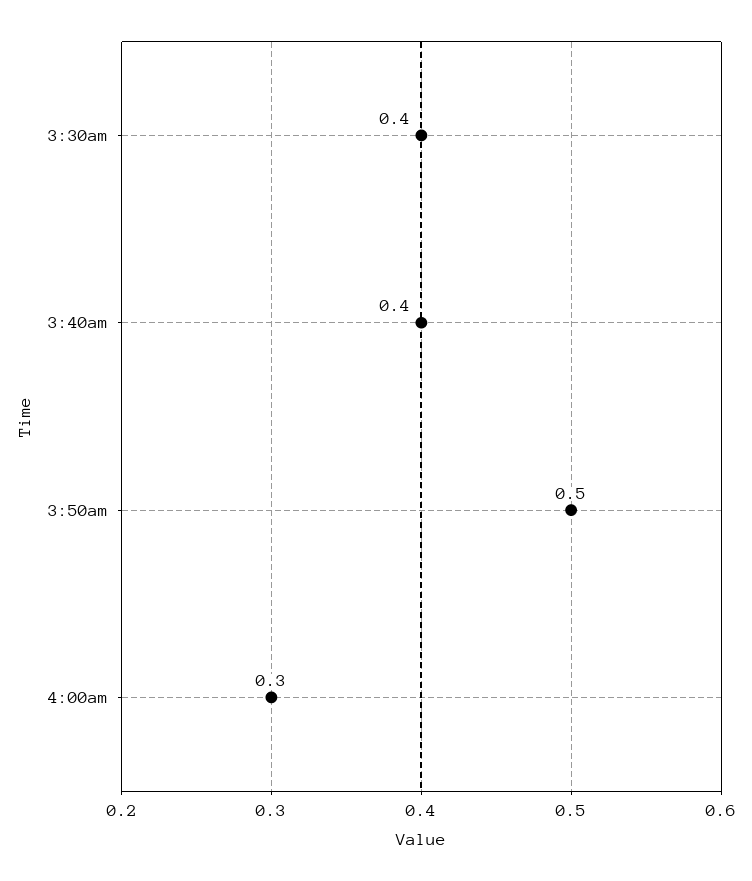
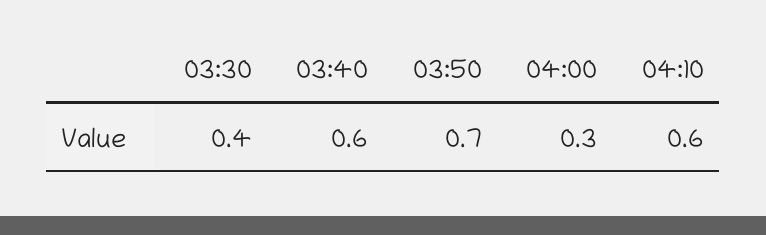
3:40am: 0.4 -> 0.6
3:50am: 0.5 -> 0.7
04:10: none -> 0.6

